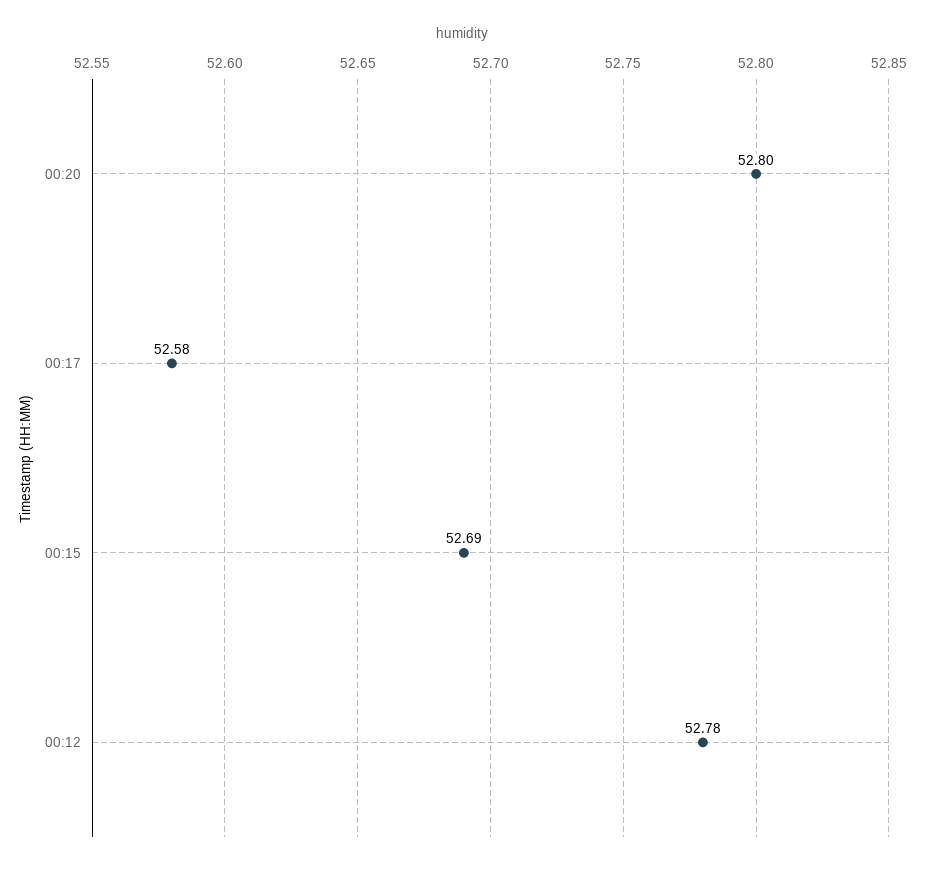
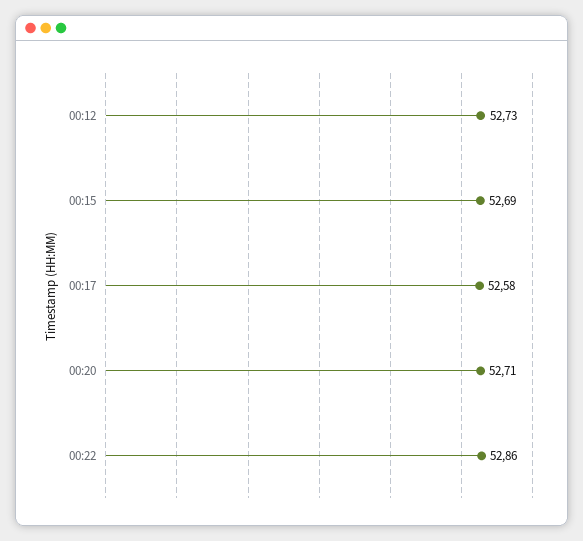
00:20: 52.8 -> 52.71
00:12: 52.78 -> 52.73
00:22: none -> 52.86

